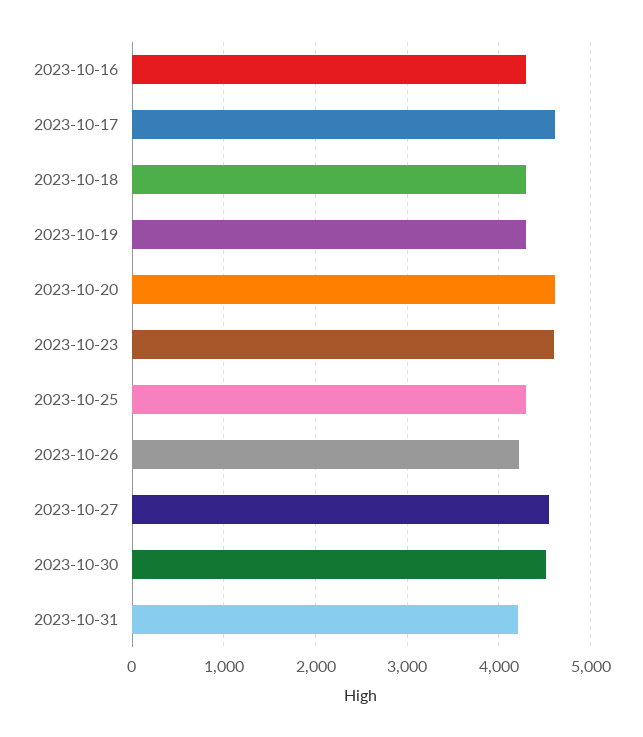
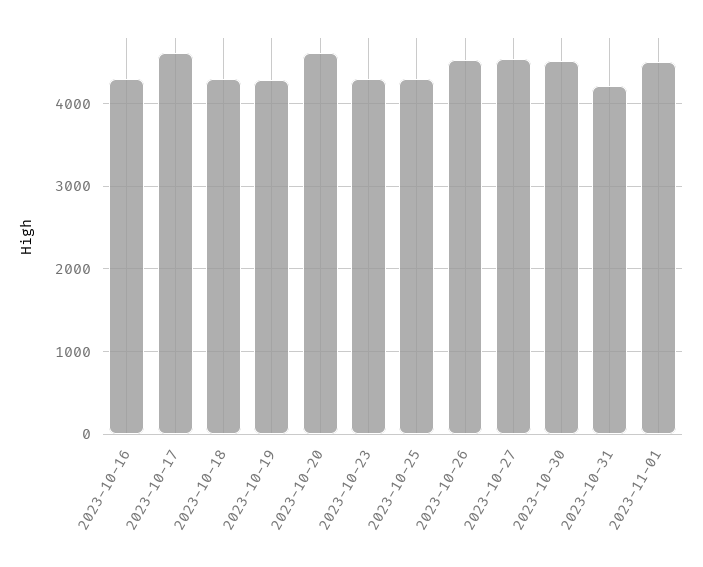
2023-10-23: 4600 -> 4300
2023-10-26: 4200 -> 4500
2023-11-01: none -> 4500

